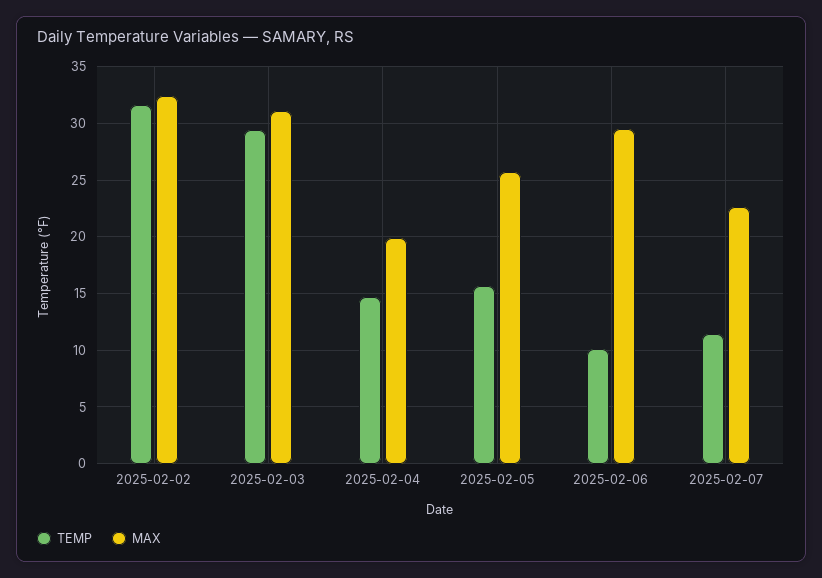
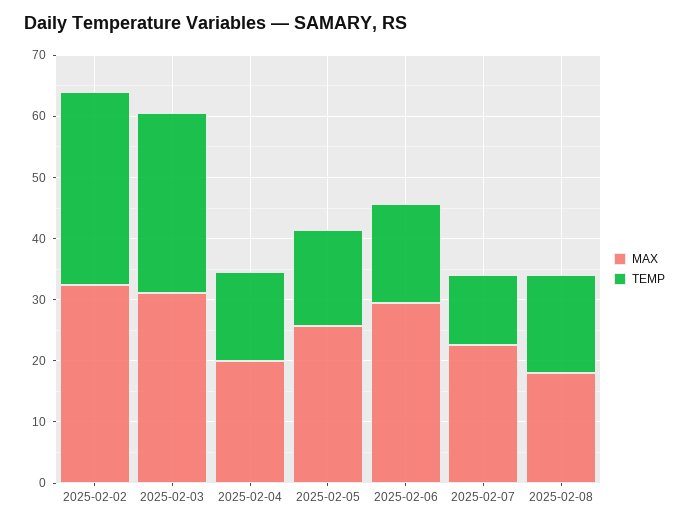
TEMP, 2025-02-06: 10 -> 16
MAX, 2025-02-08: none -> 18
TEMP, 2025-02-08: none -> 16

